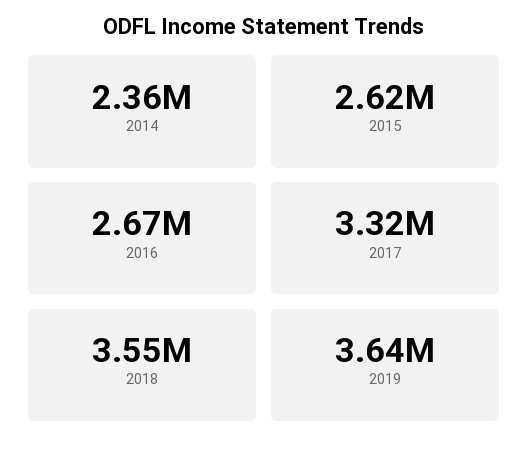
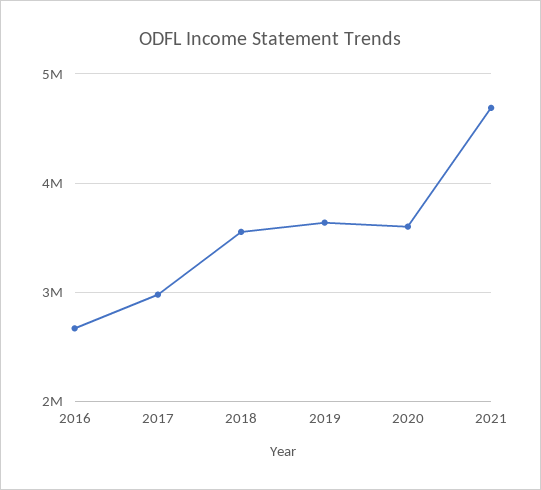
2014: 2360000 -> none
2015: 2620000 -> none
2017: 3320000 -> 3000000
2020: none -> 3600000
2021: none -> 4700000

